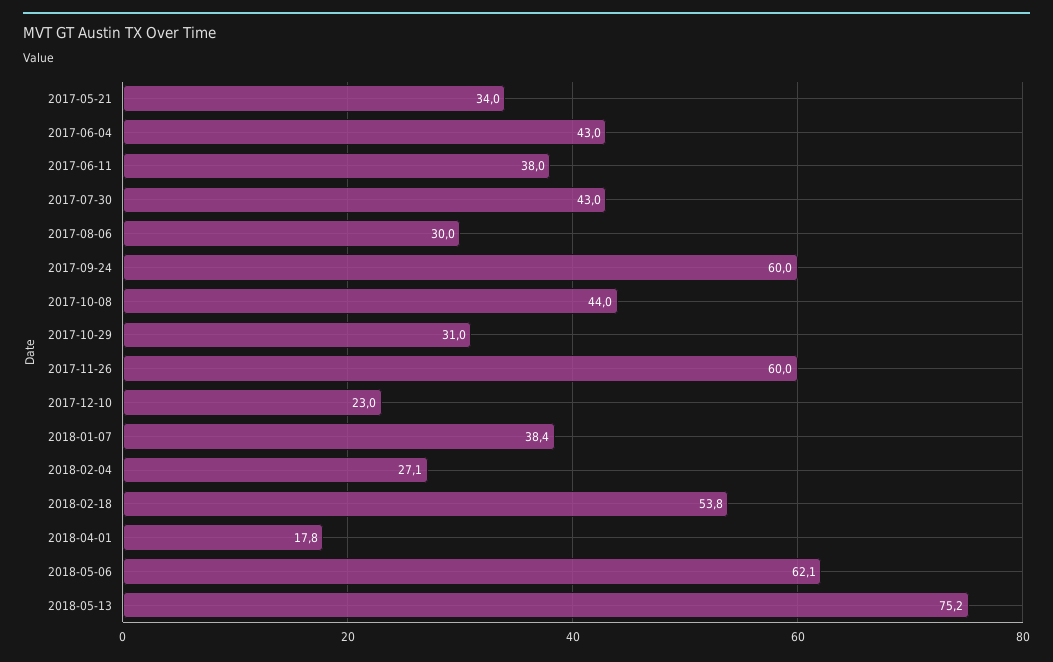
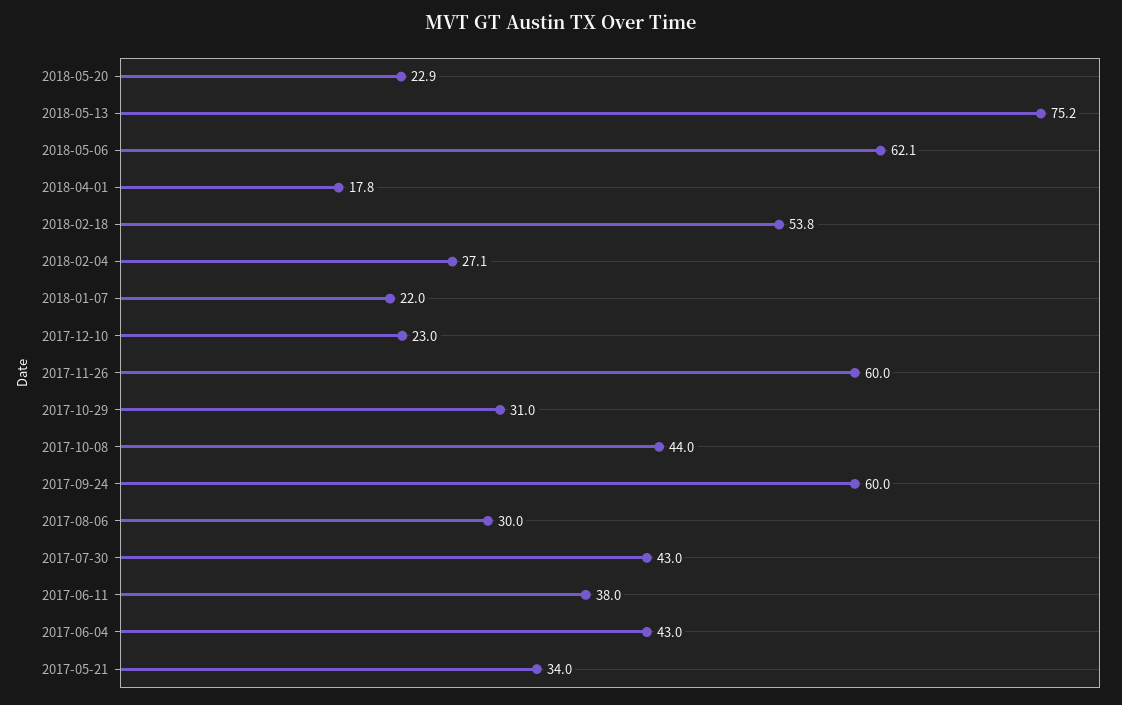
2018-01-07: 38.4 -> 22
2018-05-20: none -> 22.9

